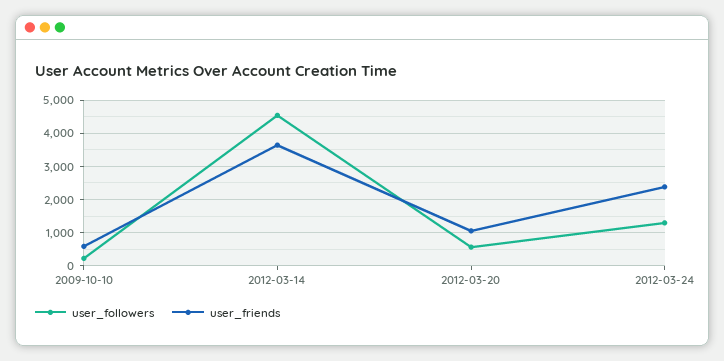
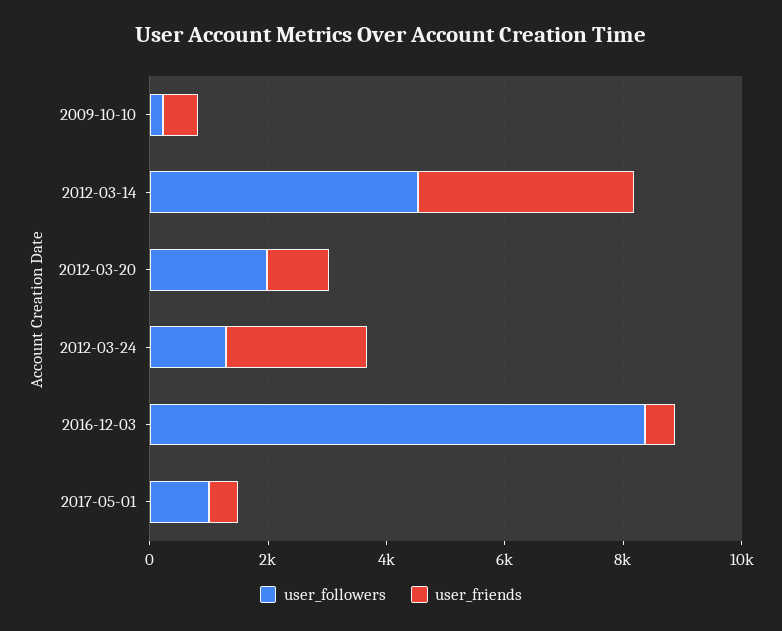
user_followers, 2012-03-20: 600 -> 2000
user_followers, 2016-12-03: none -> 8500
user_friends, 2016-12-03: none -> 500
user_followers, 2017-05-01: none -> 1000
user_friends, 2017-05-01: none -> 500

